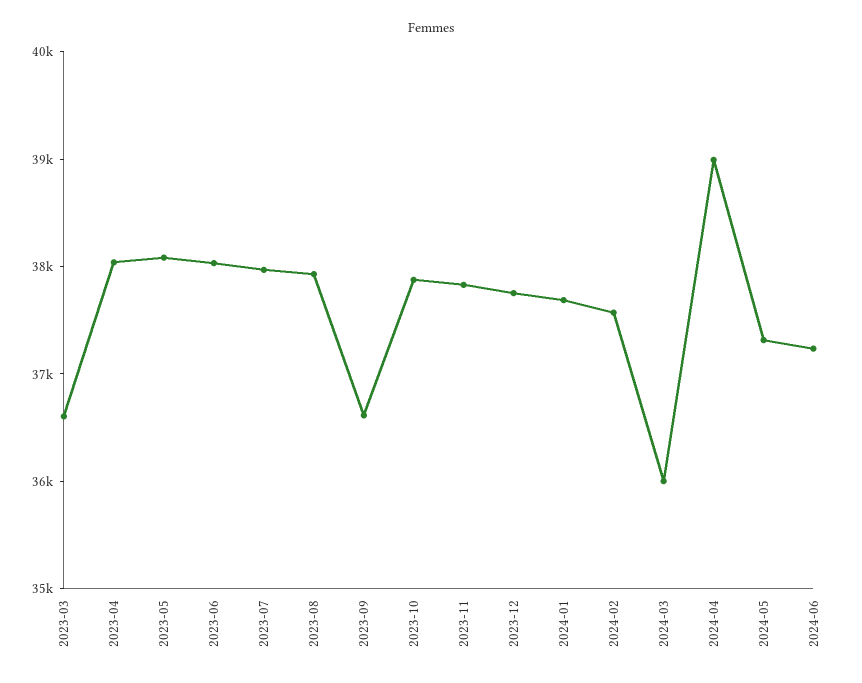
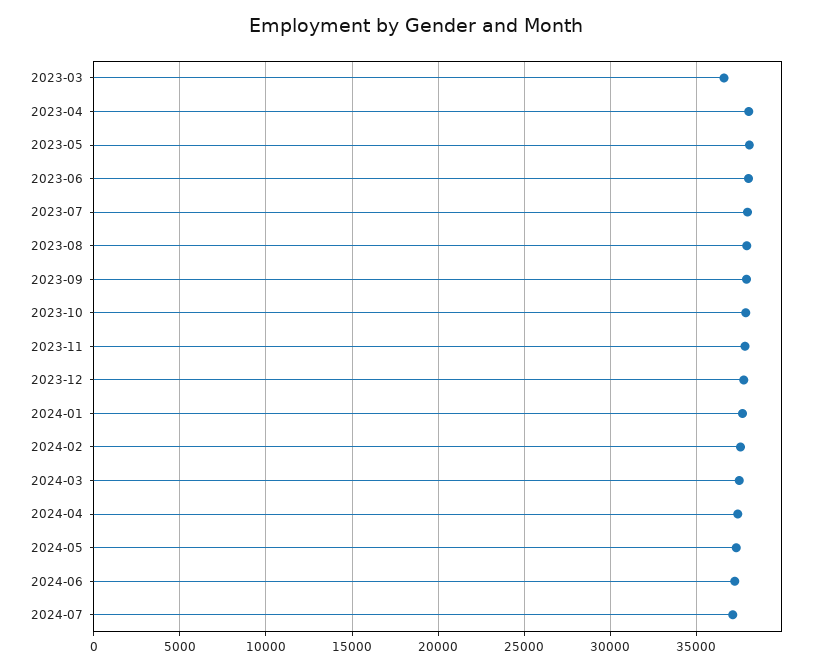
2023-09: 36600 -> 38000
2024-03: 36000 -> 37500
2024-04: 39000 -> 37500
2024-07: none -> 37000

